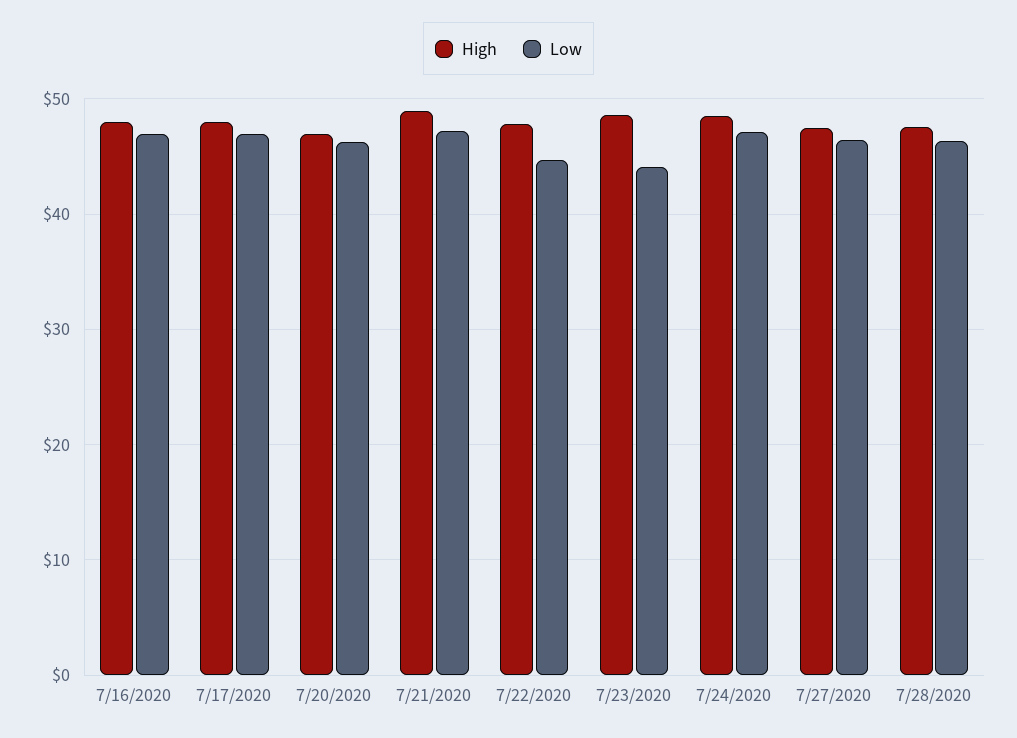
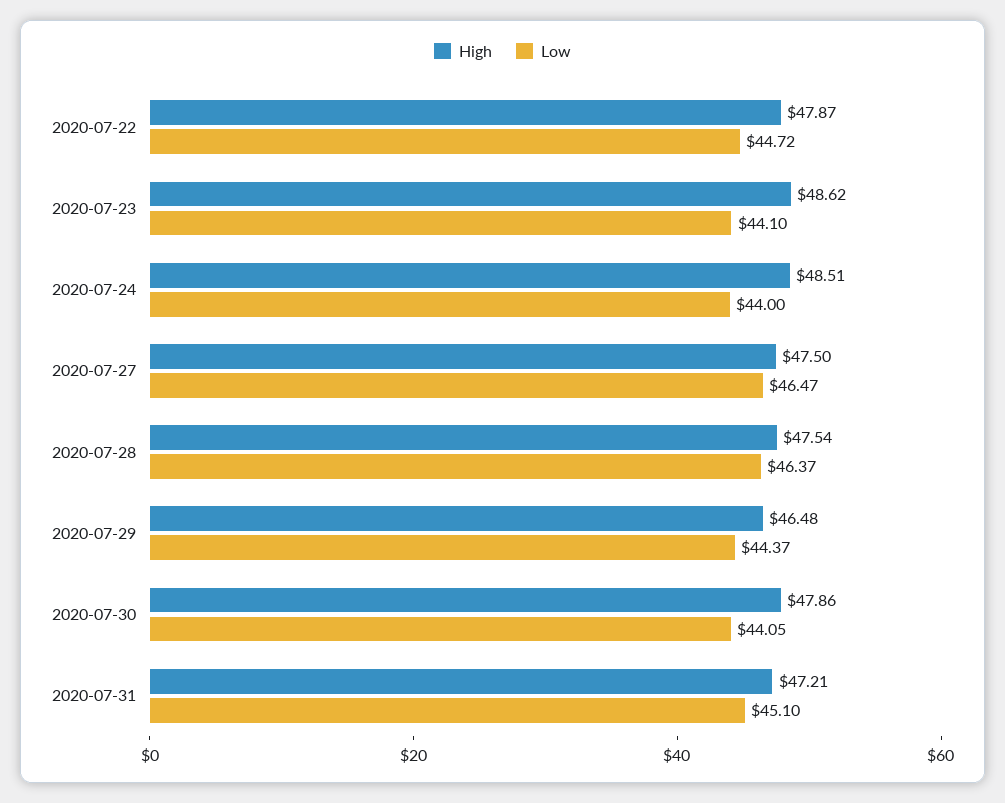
High, 7/16/2020: 48 -> none
Low, 7/16/2020: 47 -> none
High, 7/17/2020: 48 -> none
Low, 7/17/2020: 47 -> none
High, 7/20/2020: 47 -> none
Low, 7/20/2020: 46 -> none
High, 7/21/2020: 49 -> none
Low, 7/21/2020: 47 -> none
Low, 7/24/2020: 47 -> 44
High, 2020-07-29: none -> 46.48
Low, 2020-07-29: none -> 44.37
High, 2020-07-30: none -> 47.86
Low, 2020-07-30: none -> 44.05
High, 2020-07-31: none -> 47.21
Low, 2020-07-31: none -> 45.1

